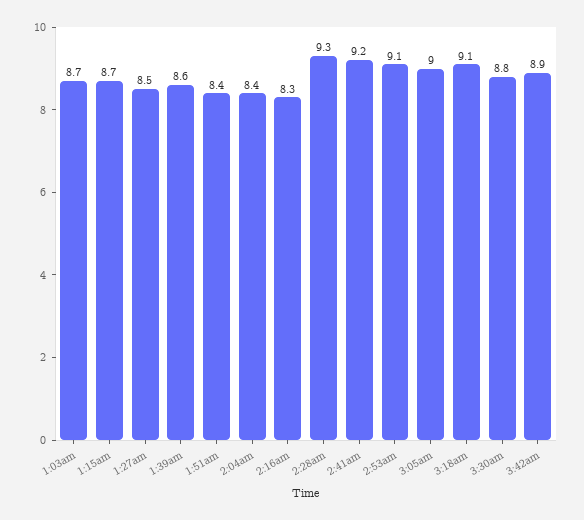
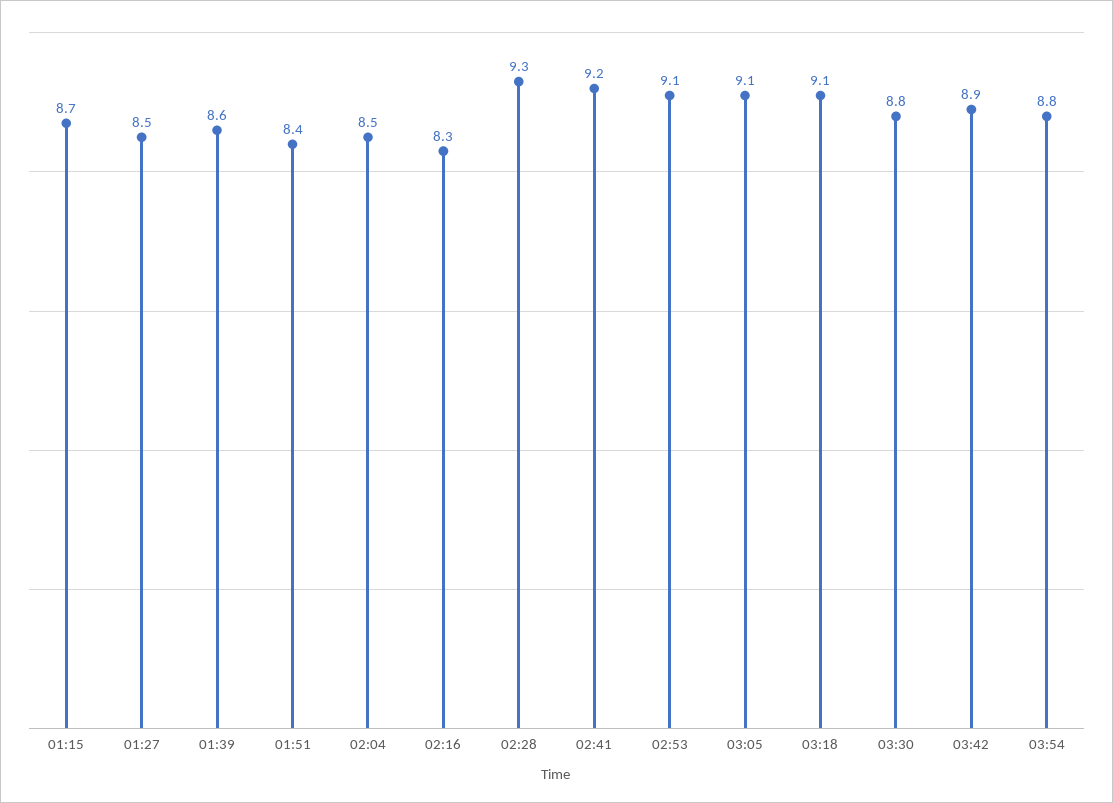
1:03am: 8.7 -> none
2:04am: 8.4 -> 8.5
3:05am: 9 -> 9.1
03:54: none -> 8.8

